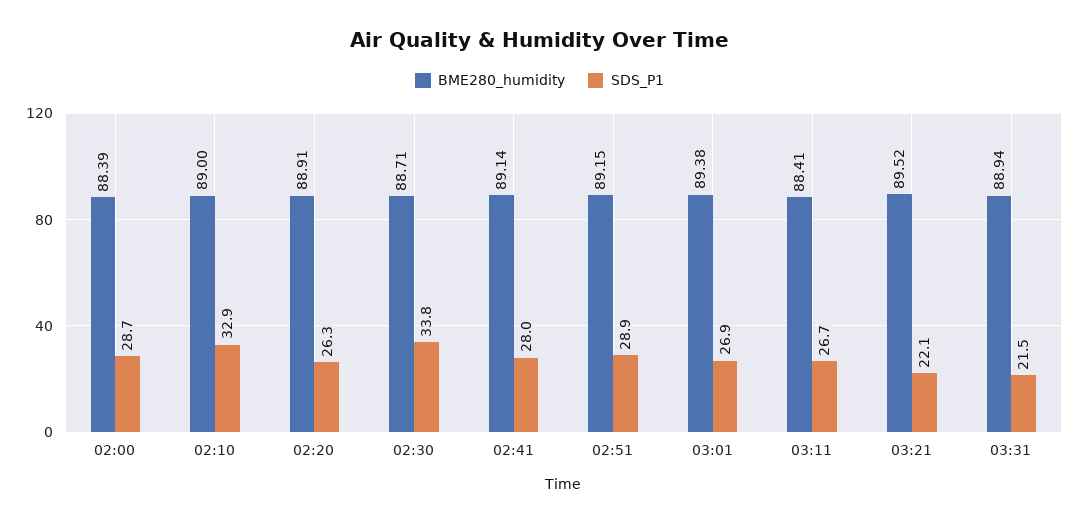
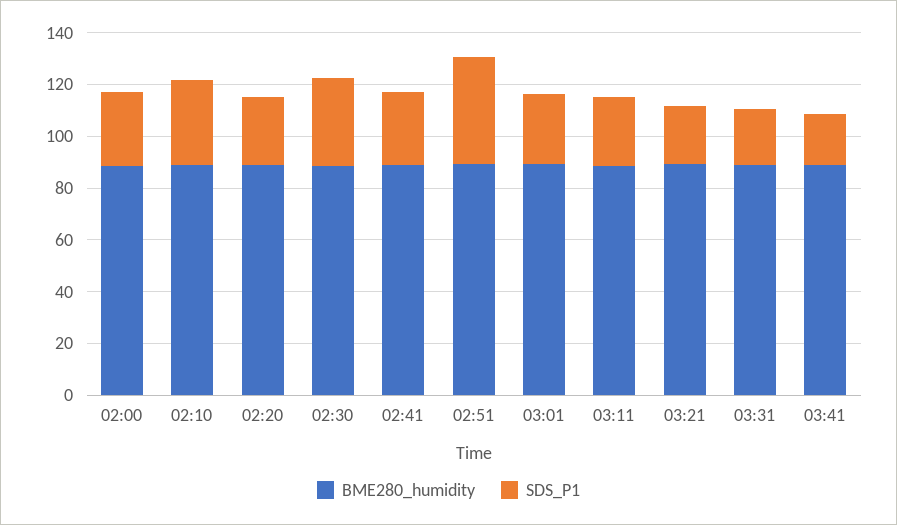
SDS_P1, 02:51: 28.9 -> 40
BME280_humidity, 03:41: none -> 90
SDS_P1, 03:41: none -> 20

